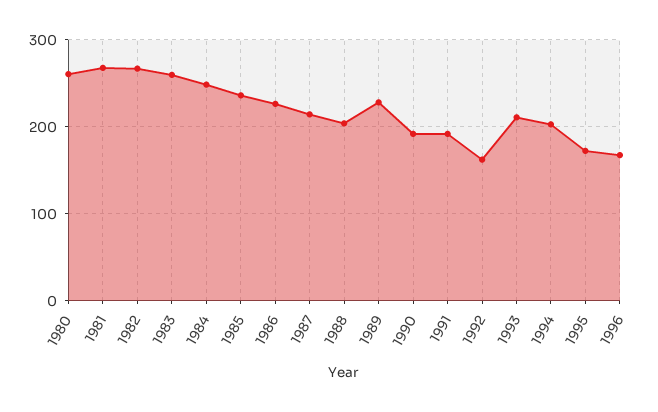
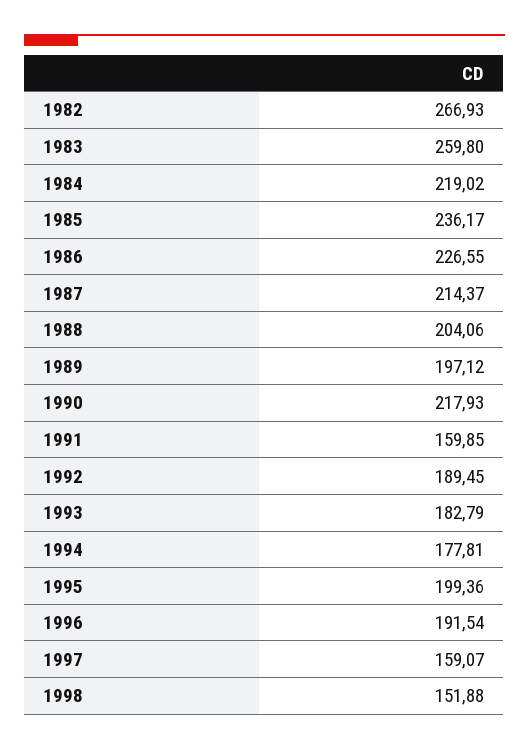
1980: 260 -> none
1981: 270 -> none
1984: 250 -> 219.02
1989: 230 -> 197.12
1990: 190 -> 217.93
1991: 190 -> 159.85
1992: 160 -> 189.45
1993: 210 -> 182.79
1994: 200 -> 177.81
1995: 170 -> 199.36
1996: 170 -> 191.54
1997: none -> 159.07
1998: none -> 151.88

